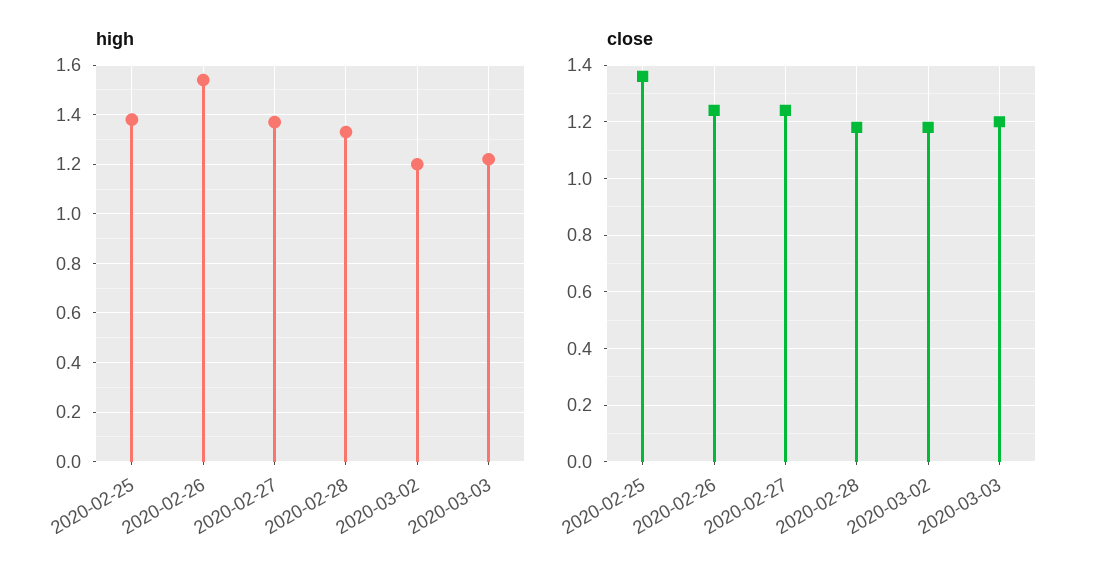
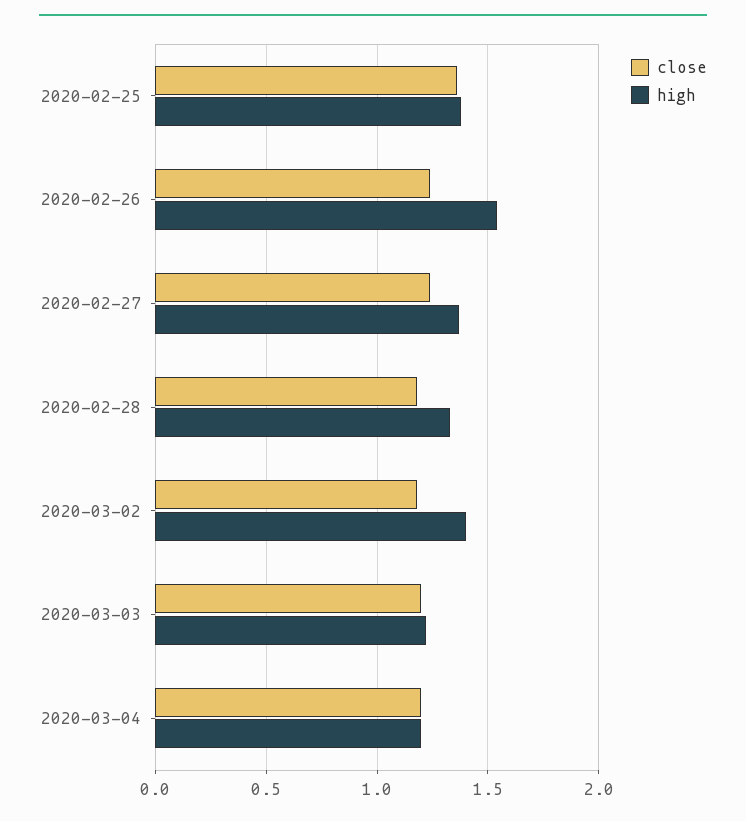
high, 2020-03-02: 1.2 -> 1.4
close, 2020-03-04: none -> 1.2
high, 2020-03-04: none -> 1.2

